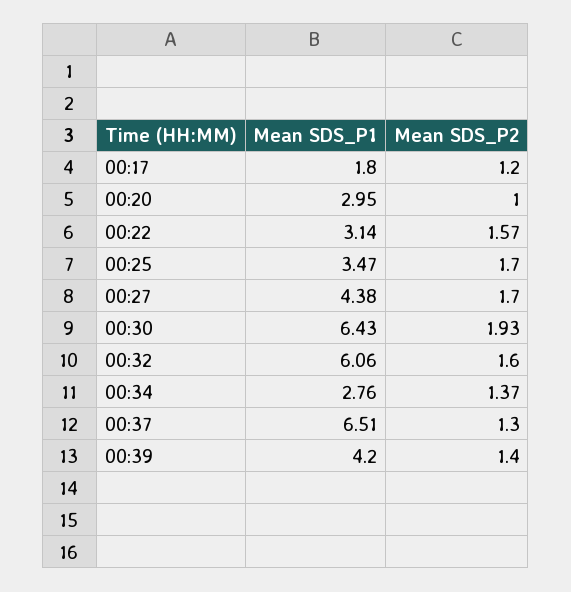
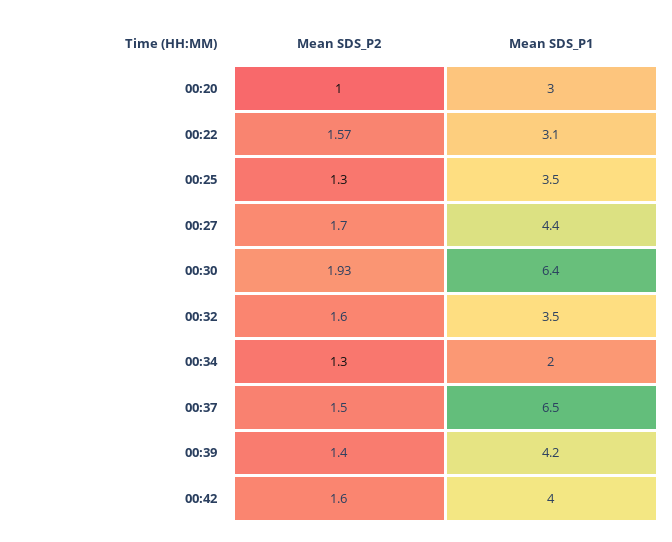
Mean SDS_P1, 00:17: 1.8 -> none
Mean SDS_P2, 00:17: 1.2 -> none
Mean SDS_P2, 00:25: 1.7 -> 1.3
Mean SDS_P1, 00:32: 6.06 -> 3.5
Mean SDS_P1, 00:34: 2.76 -> 2
Mean SDS_P2, 00:34: 1.37 -> 1.3
Mean SDS_P2, 00:37: 1.3 -> 1.5
Mean SDS_P2, 00:42: none -> 1.6
Mean SDS_P1, 00:42: none -> 4

